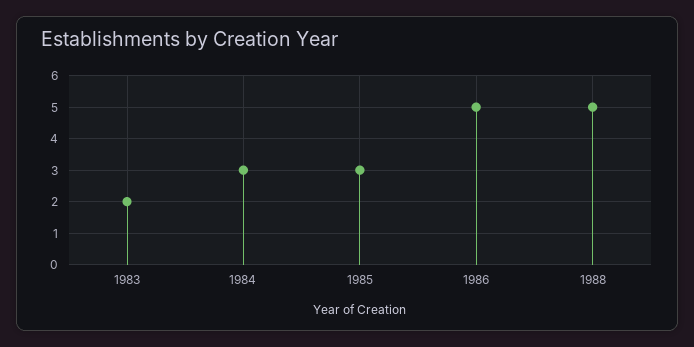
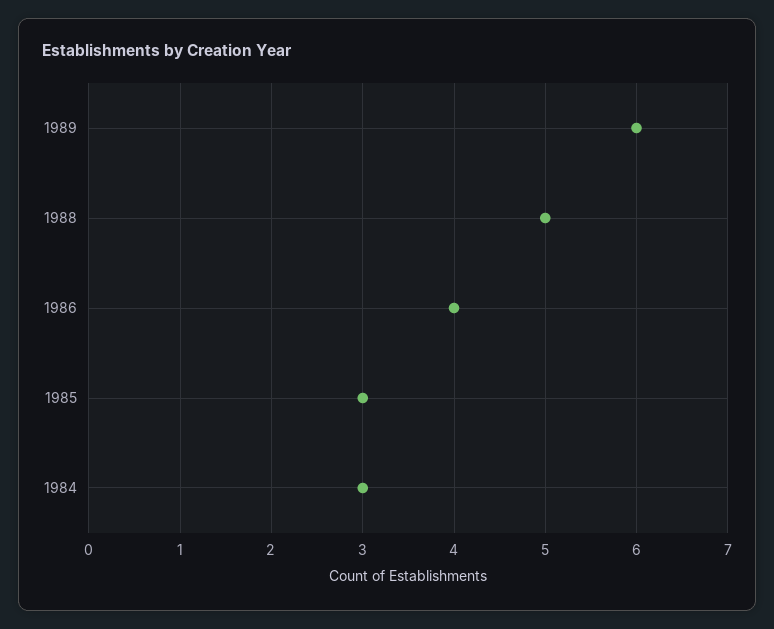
1983: 2 -> none
1986: 5 -> 4
1989: none -> 6

